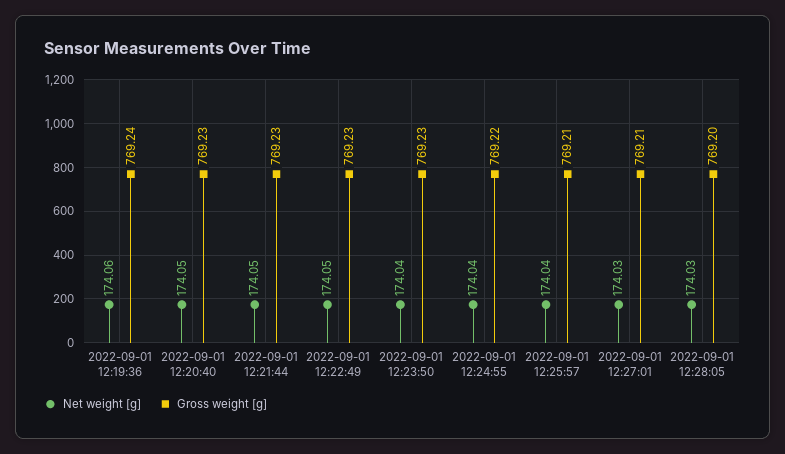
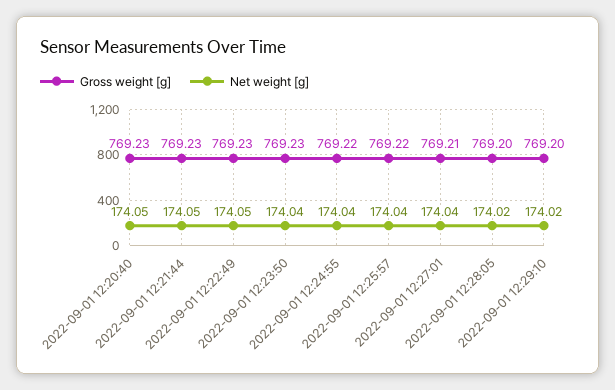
Net weight [g], 2022-09-01 12:19:36: 174.06 -> none
Gross weight [g], 2022-09-01 12:19:36: 769.24 -> none
Gross weight [g], 2022-09-01 12:25:57: 769.21 -> 769.22
Net weight [g], 2022-09-01 12:27:01: 174.03 -> 174.04
Net weight [g], 2022-09-01 12:28:05: 174.03 -> 174.02
Gross weight [g], 2022-09-01 12:29:10: none -> 769.2
Net weight [g], 2022-09-01 12:29:10: none -> 174.02

